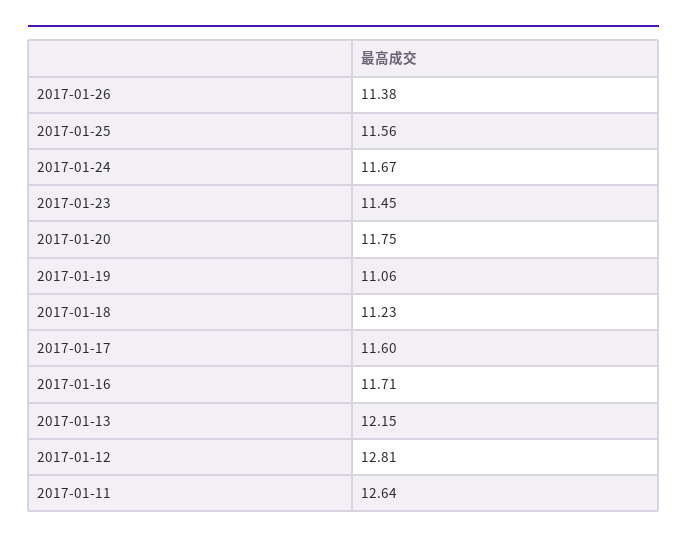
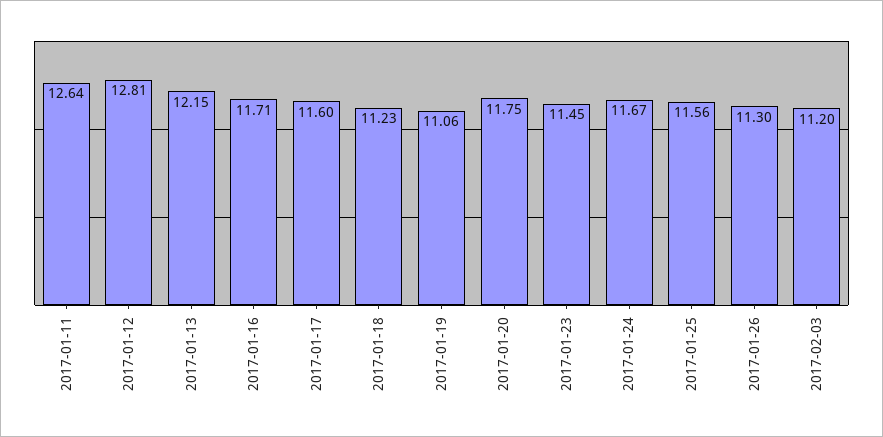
2017-01-26: 11.38 -> 11.3
2017-02-03: none -> 11.2

